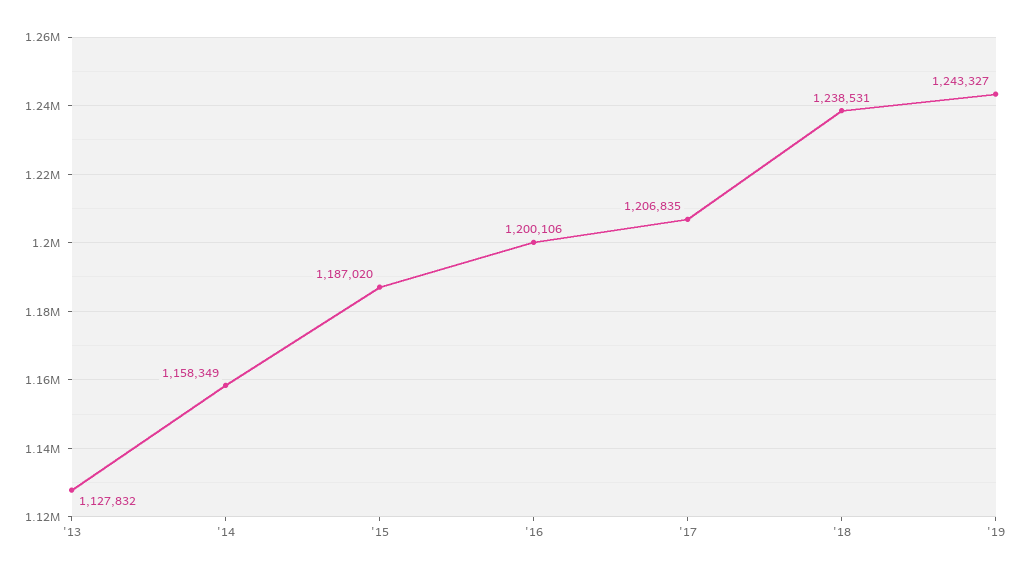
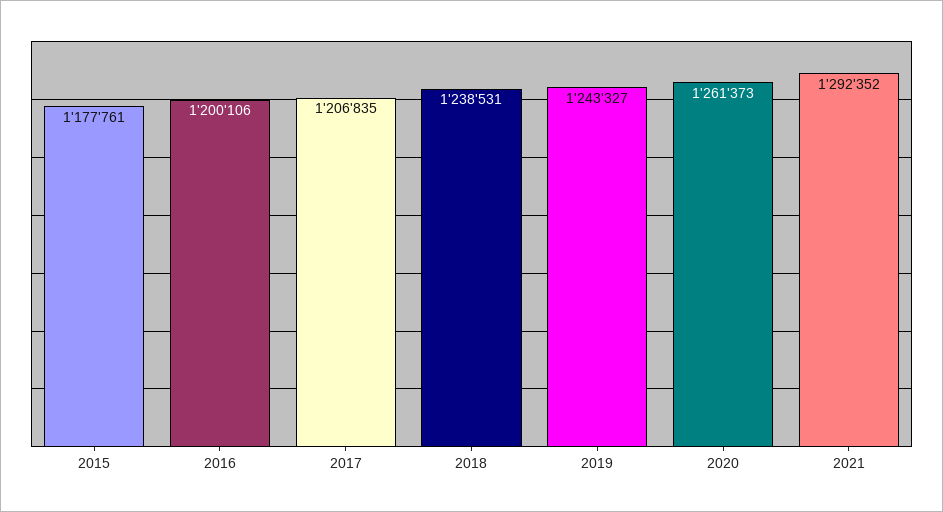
'13: 1127832 -> none
'14: 1158349 -> none
'15: 1187020 -> 1177761
2020: none -> 1261373
2021: none -> 1292352

